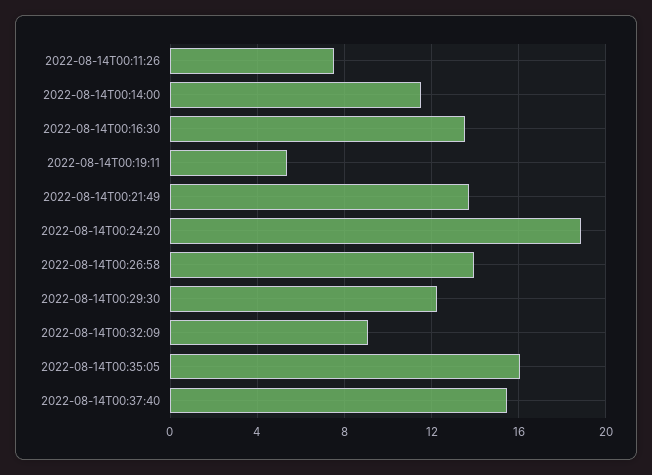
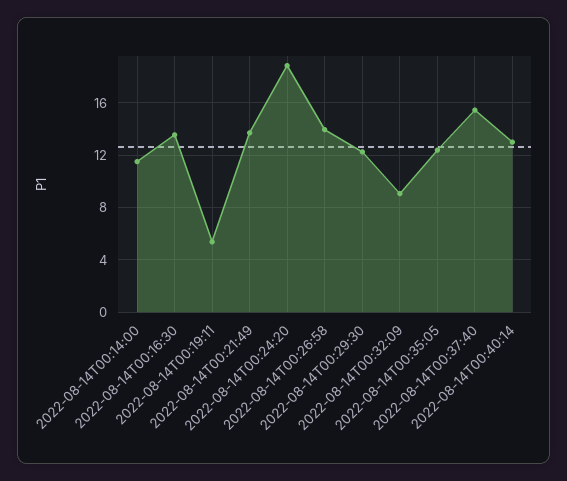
2022-08-14T00:11:26: 7.5 -> none
2022-08-14T00:35:05: 16 -> 12.5
2022-08-14T00:40:14: none -> 13

